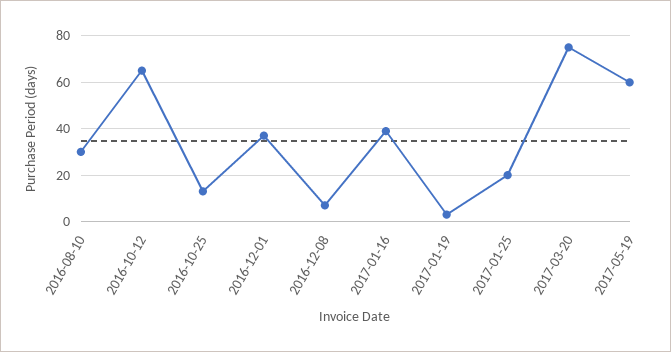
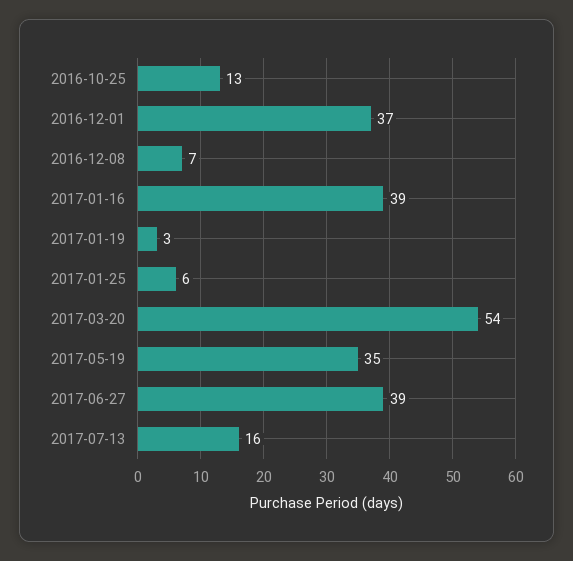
2016-08-10: 30 -> none
2016-10-12: 65 -> none
2017-01-25: 20 -> 6
2017-03-20: 75 -> 54
2017-05-19: 60 -> 35
2017-06-27: none -> 39
2017-07-13: none -> 16

